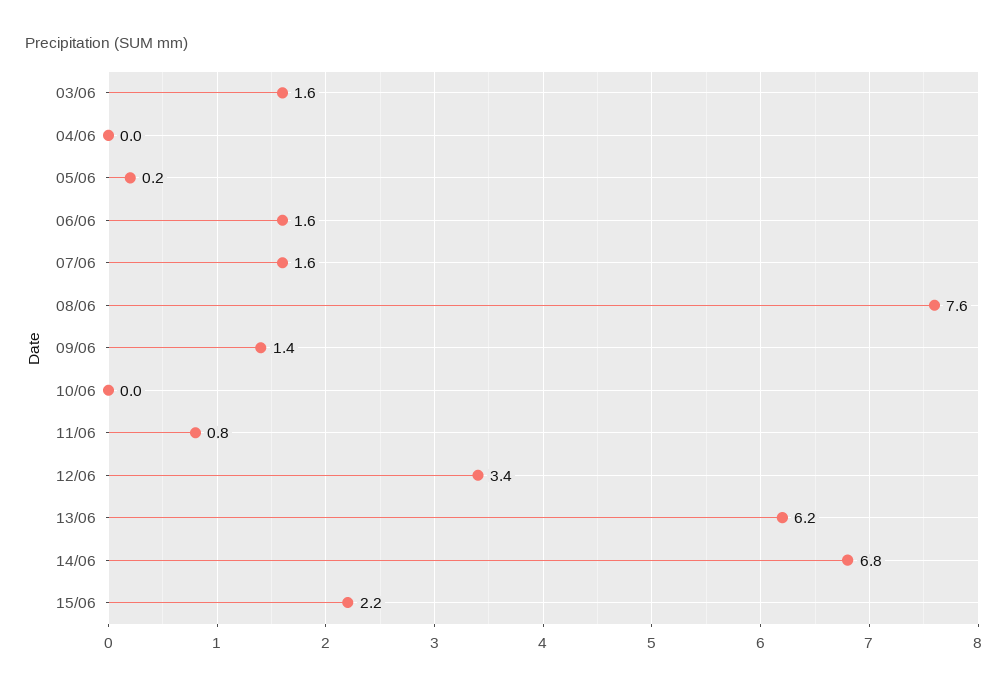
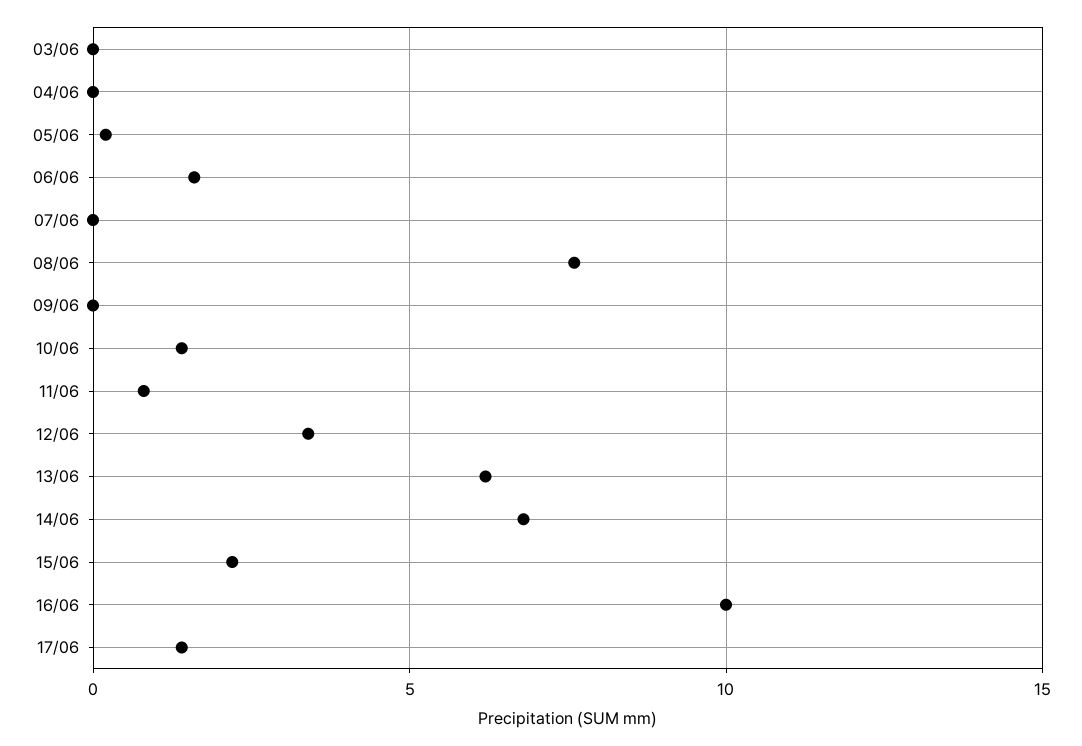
03/06: 1.6 -> 0
07/06: 1.6 -> 0
09/06: 1.4 -> 0
10/06: 0 -> 1.5
16/06: none -> 10
17/06: none -> 1.5

